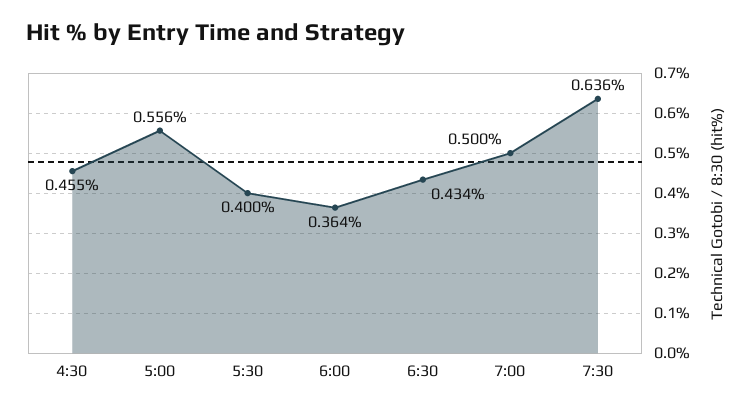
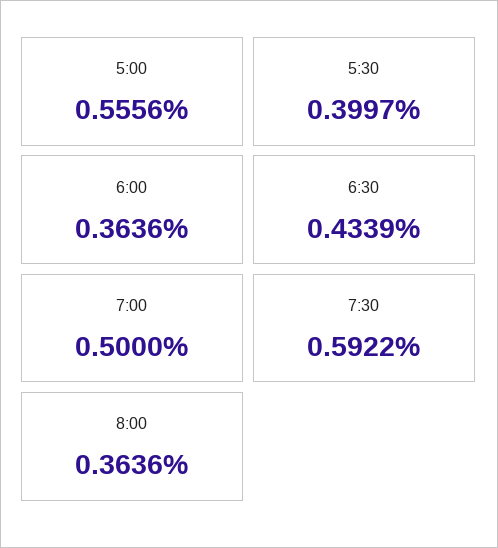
4:30: 0.455 -> none
7:30: 0.636 -> 0.5922
8:00: none -> 0.3636

